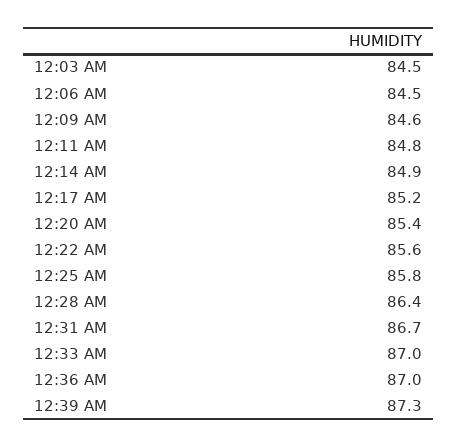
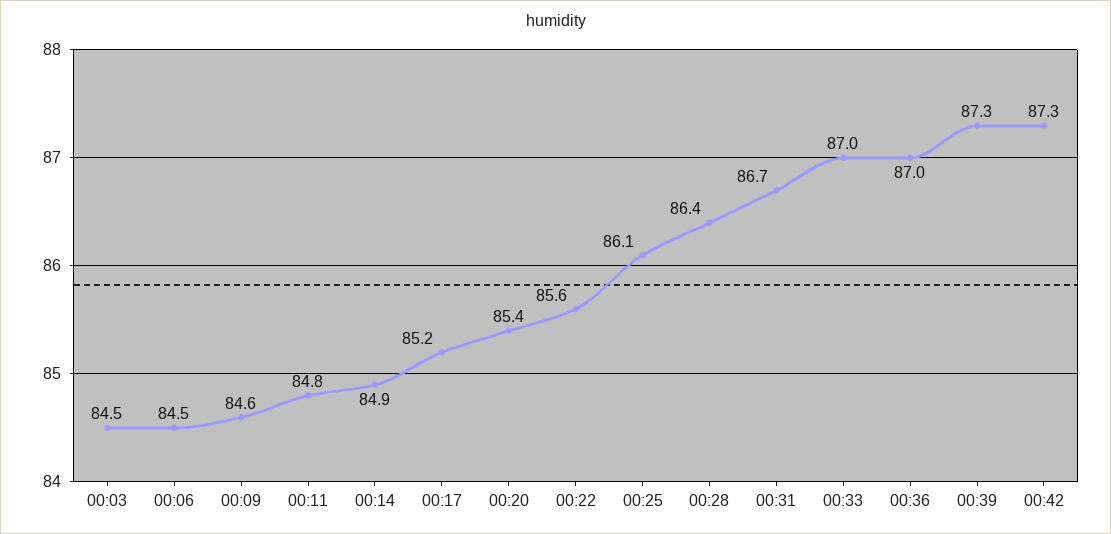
12:25 AM: 85.8 -> 86.1
00:42: none -> 87.3

